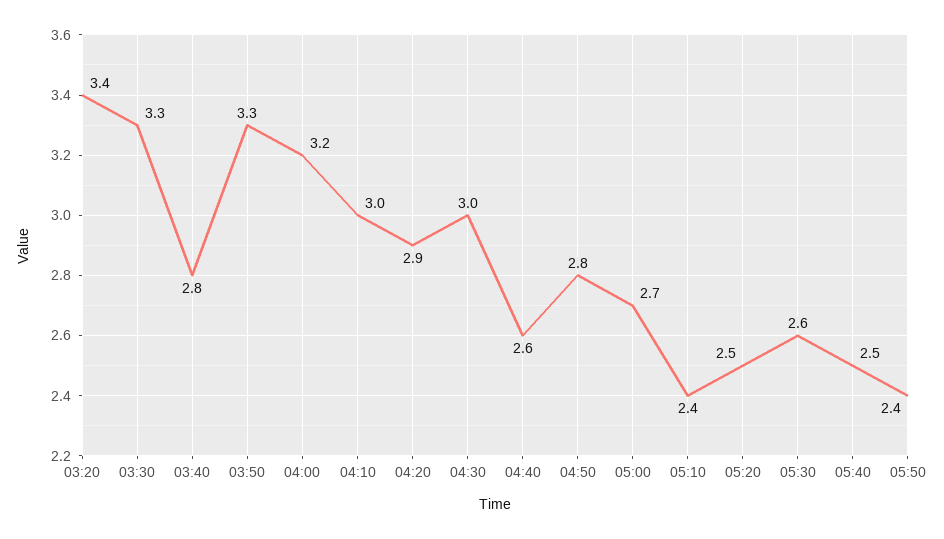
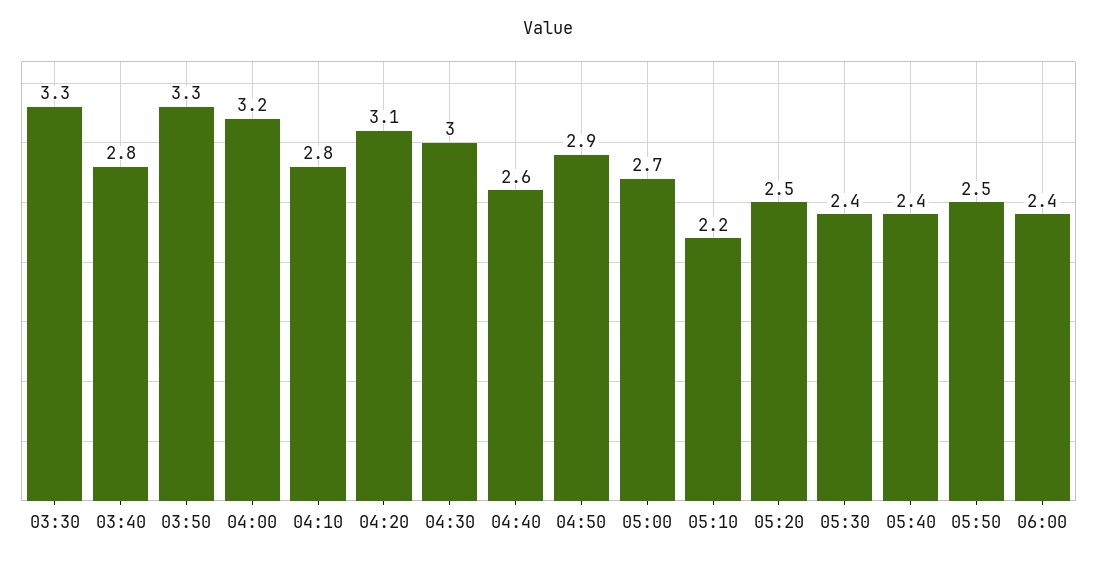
03:20: 3.4 -> none
04:10: 3 -> 2.8
04:20: 2.9 -> 3.1
04:50: 2.8 -> 2.9
05:10: 2.4 -> 2.2
05:30: 2.6 -> 2.4
05:40: 2.5 -> 2.4
05:50: 2.4 -> 2.5
06:00: none -> 2.4

